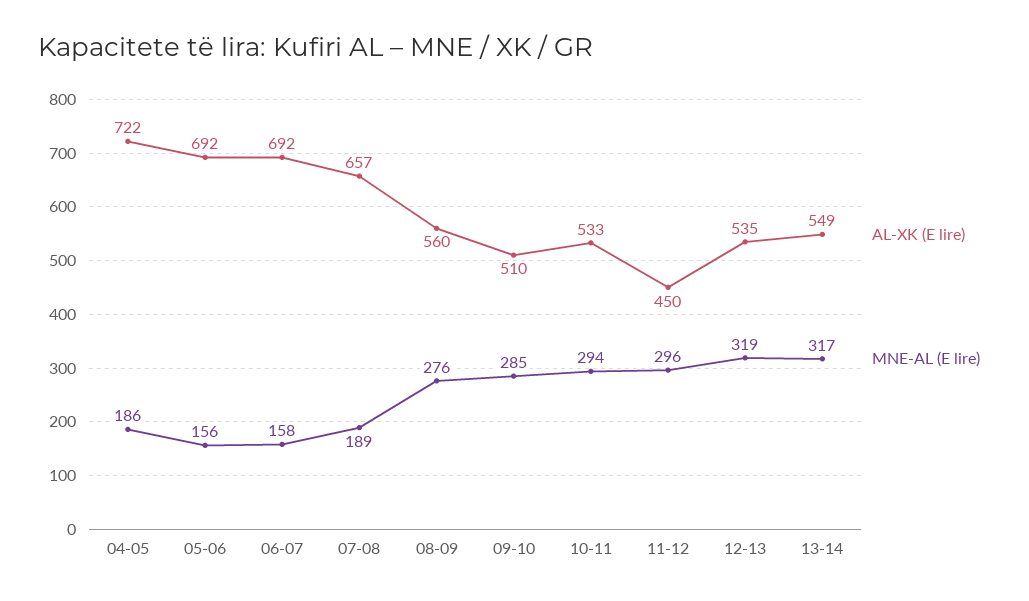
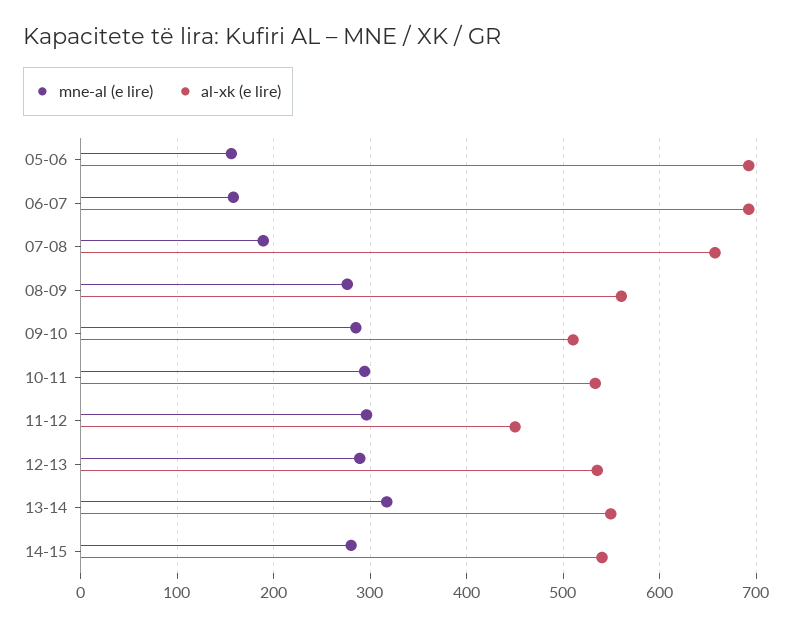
AL-XK (E lire), 04-05: 722 -> none
MNE-AL (E lire), 04-05: 186 -> none
MNE-AL (E lire), 12-13: 319 -> 290
MNE-AL (E lire), 14-15: none -> 280
AL-XK (E lire), 14-15: none -> 540

